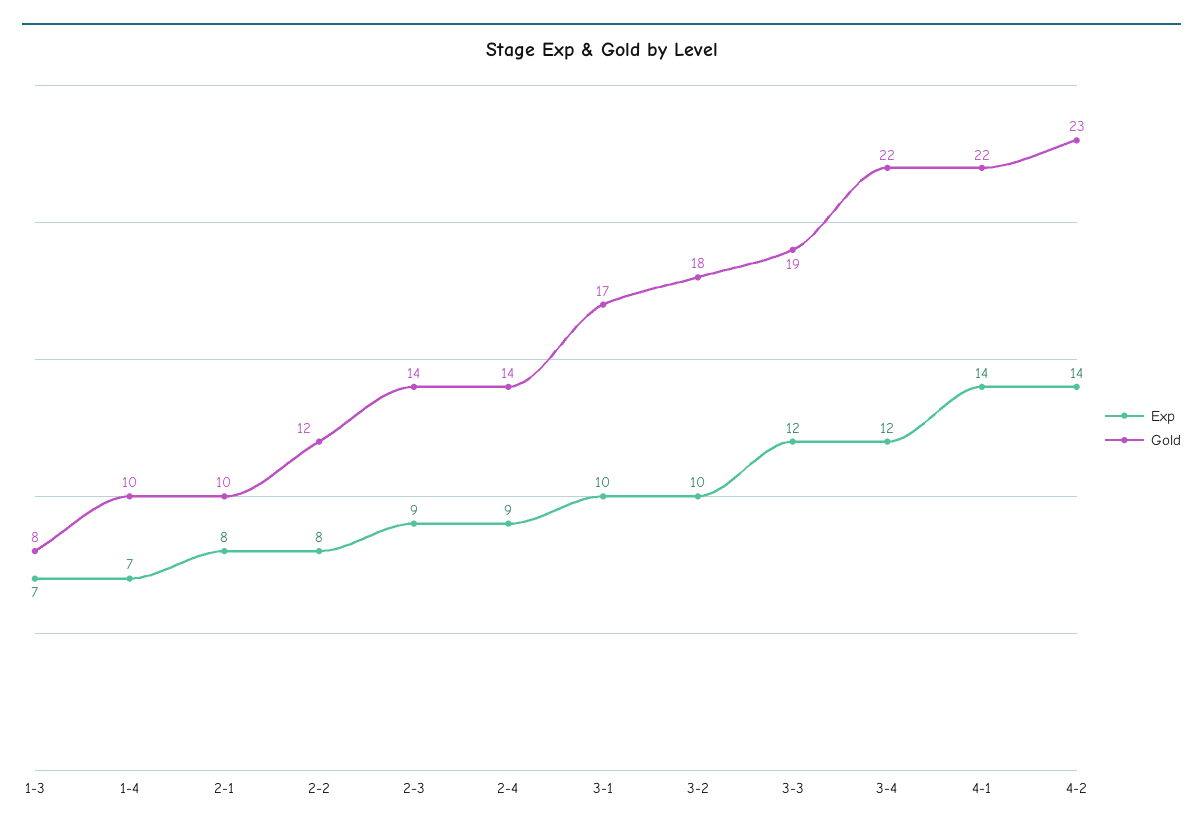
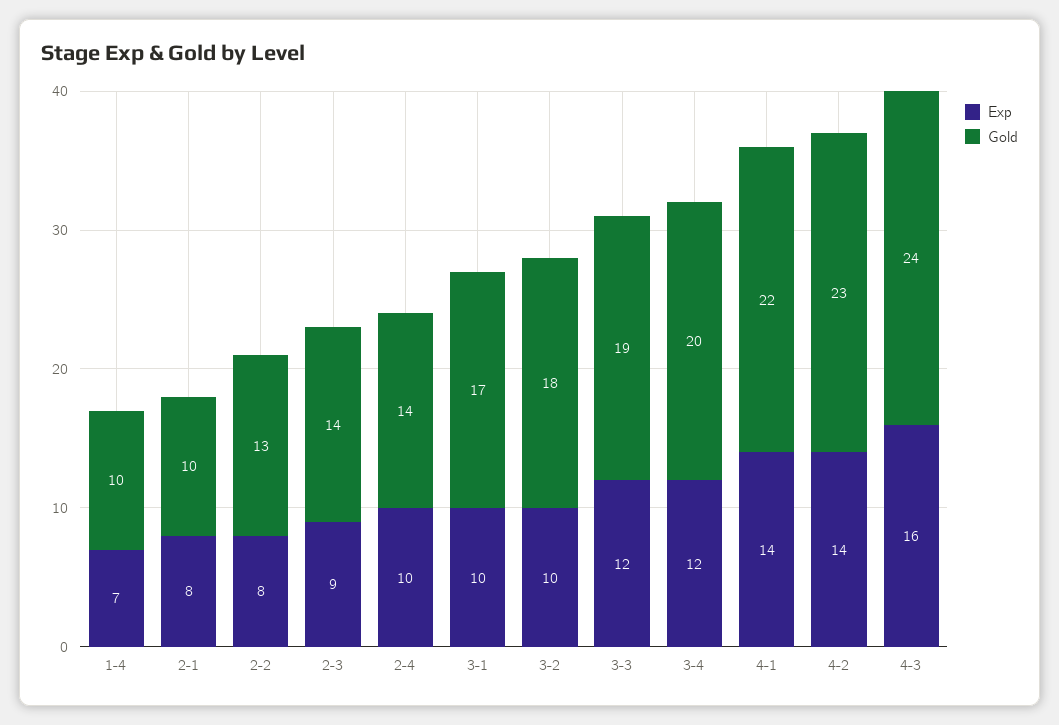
Exp, 1-3: 7 -> none
Gold, 1-3: 8 -> none
Gold, 2-2: 12 -> 13
Exp, 2-4: 9 -> 10
Gold, 3-4: 22 -> 20
Exp, 4-3: none -> 16
Gold, 4-3: none -> 24

